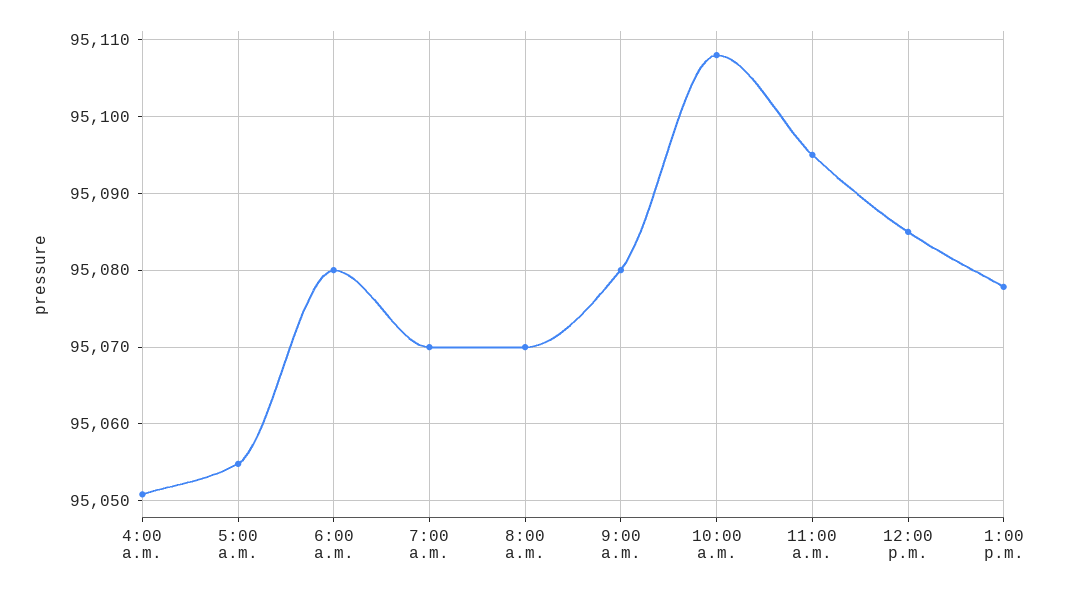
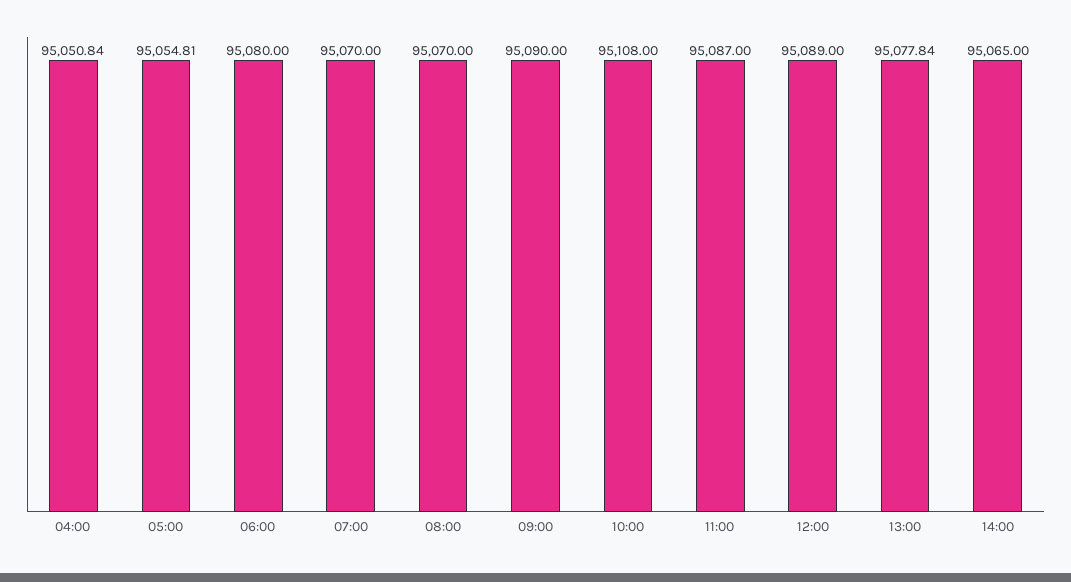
9:00 a.m.: 95080 -> 95090
11:00 a.m.: 95095 -> 95087
12:00 p.m.: 95085 -> 95089
14:00: none -> 95065

